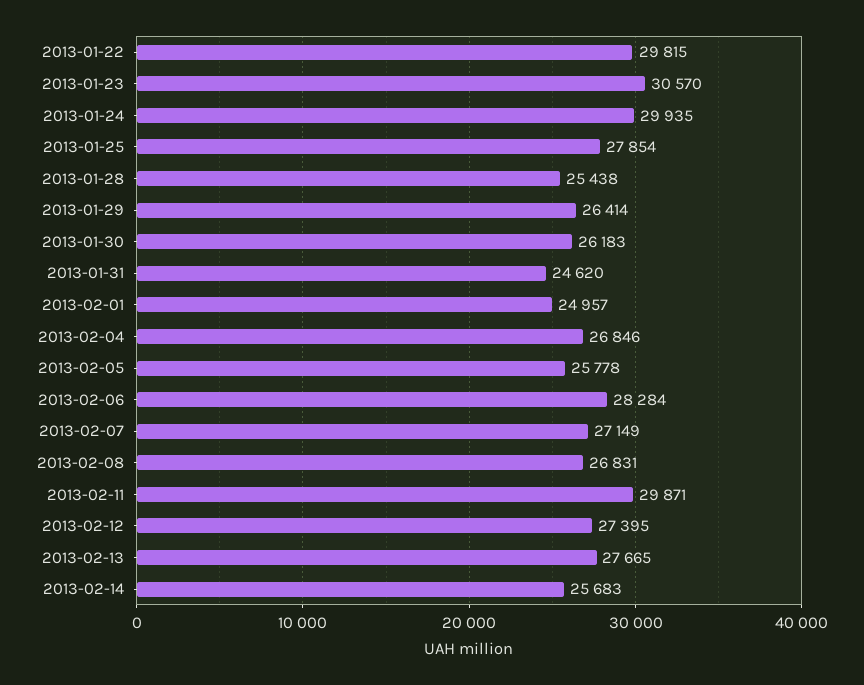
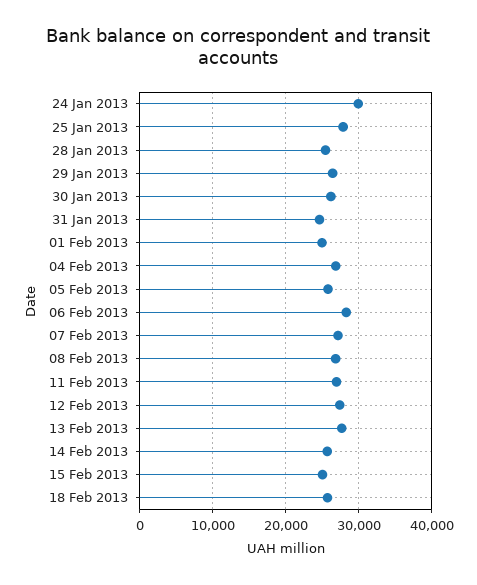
2013-01-22: 29815 -> none
2013-01-23: 30570 -> none
2013-02-11: 29871 -> 27000
15 Feb 2013: none -> 25000
18 Feb 2013: none -> 26000

